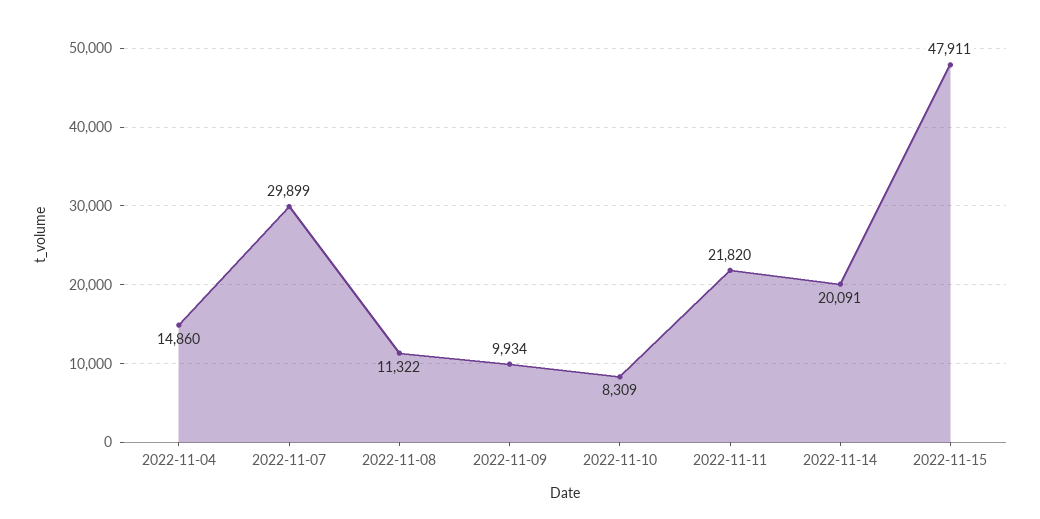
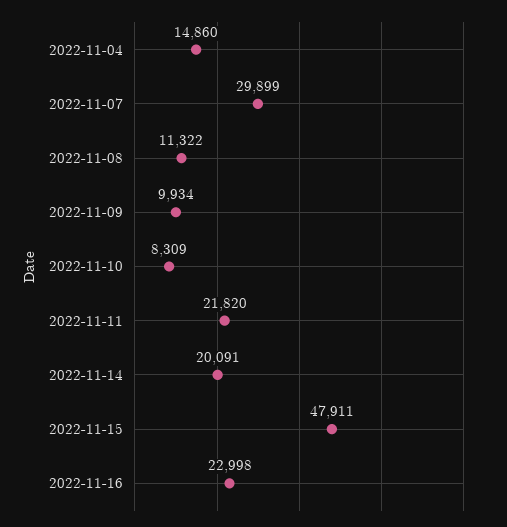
2022-11-16: none -> 22998

